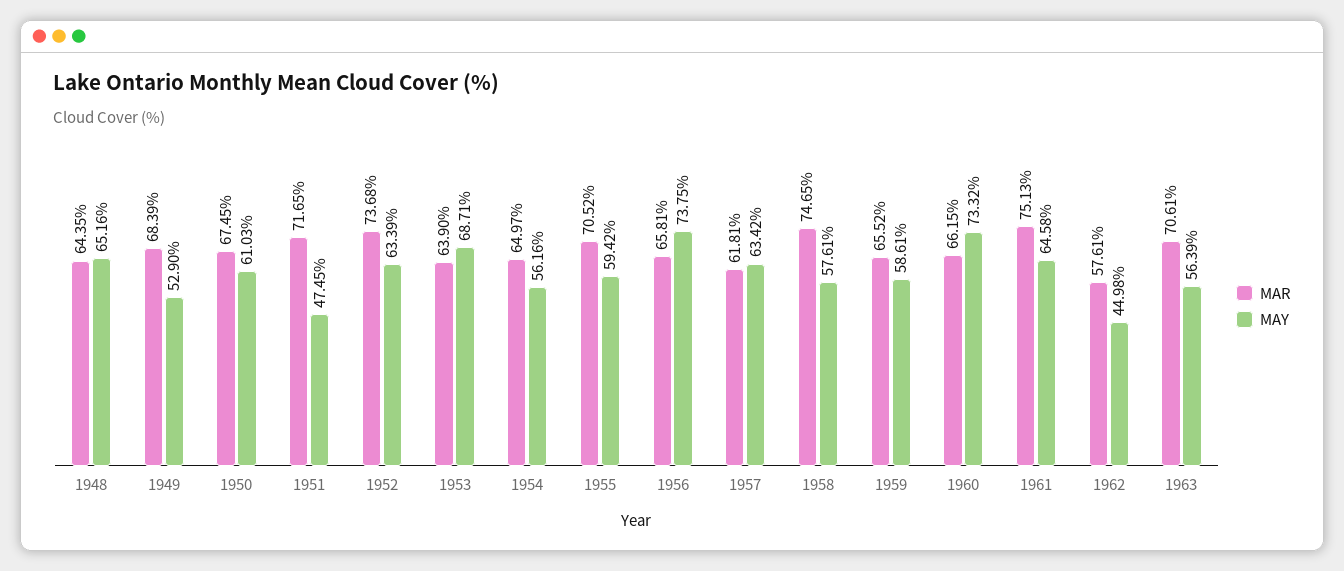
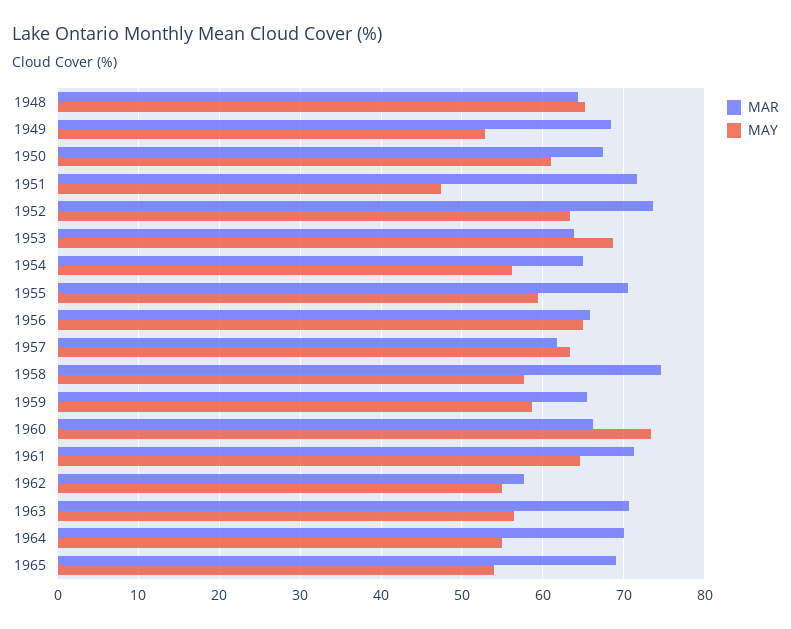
MAY, 1956: 73.75 -> 65
MAR, 1961: 75.13 -> 71
MAY, 1962: 44.98 -> 55
MAR, 1964: none -> 70
MAY, 1964: none -> 55
MAR, 1965: none -> 69
MAY, 1965: none -> 54

